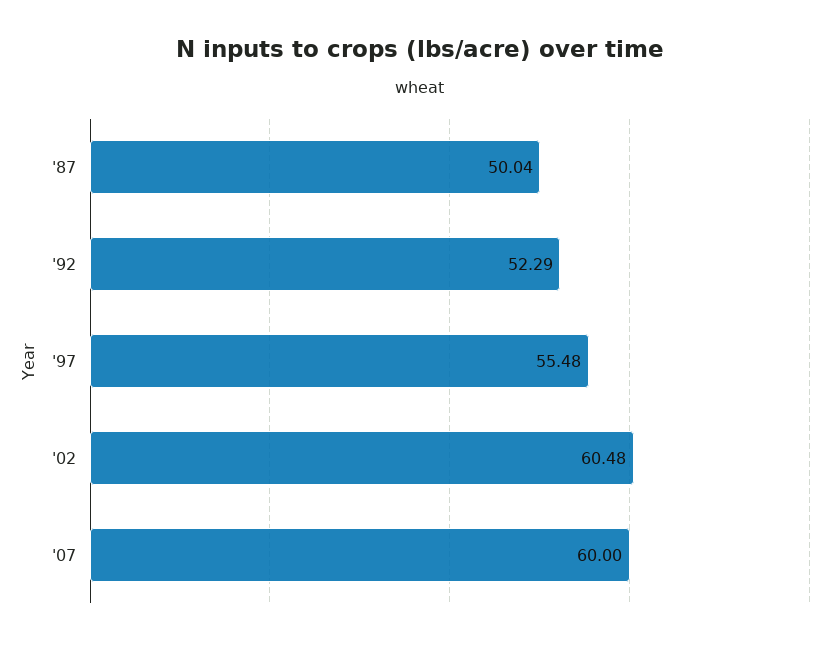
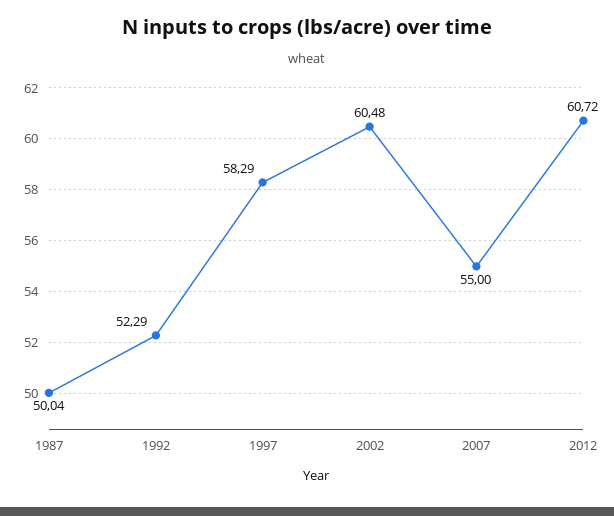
'97: 55.48 -> 58.29
'07: 60 -> 55
2012: none -> 60.72

